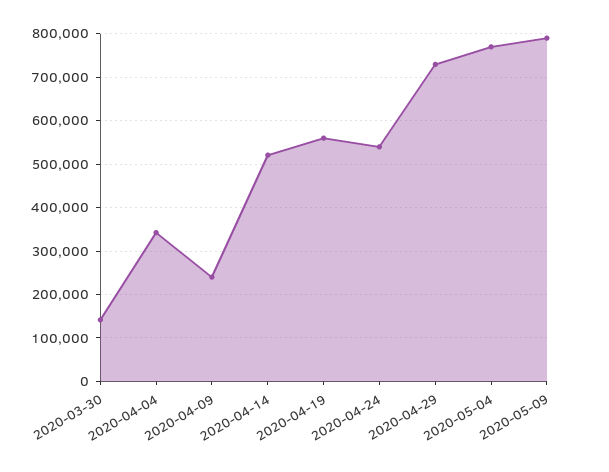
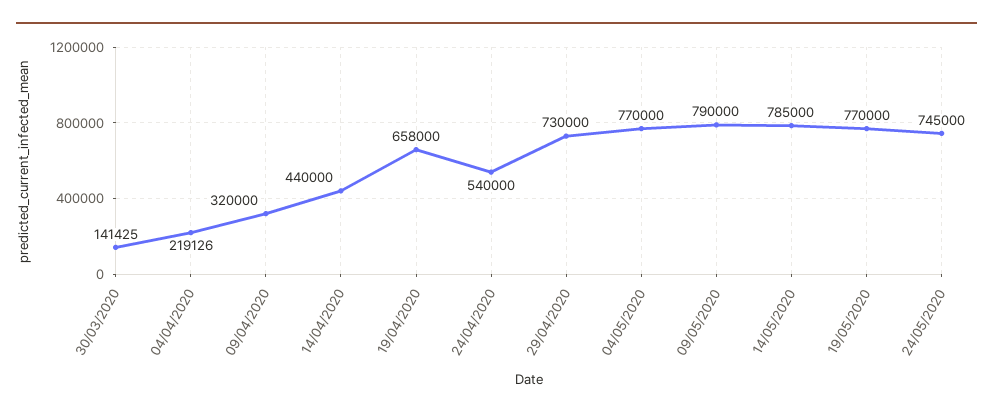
2020-04-04: 340000 -> 219126
2020-04-09: 240000 -> 320000
2020-04-14: 520000 -> 440000
2020-04-19: 560000 -> 658000
14/05/2020: none -> 785000
19/05/2020: none -> 770000
24/05/2020: none -> 745000

